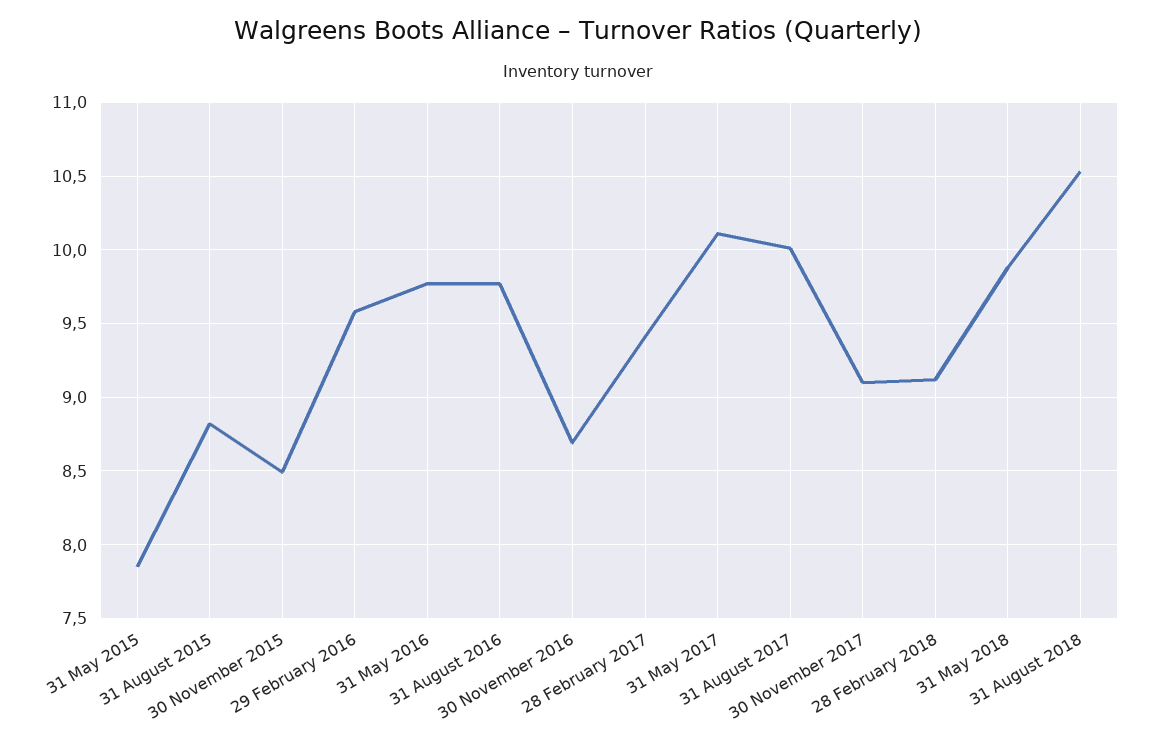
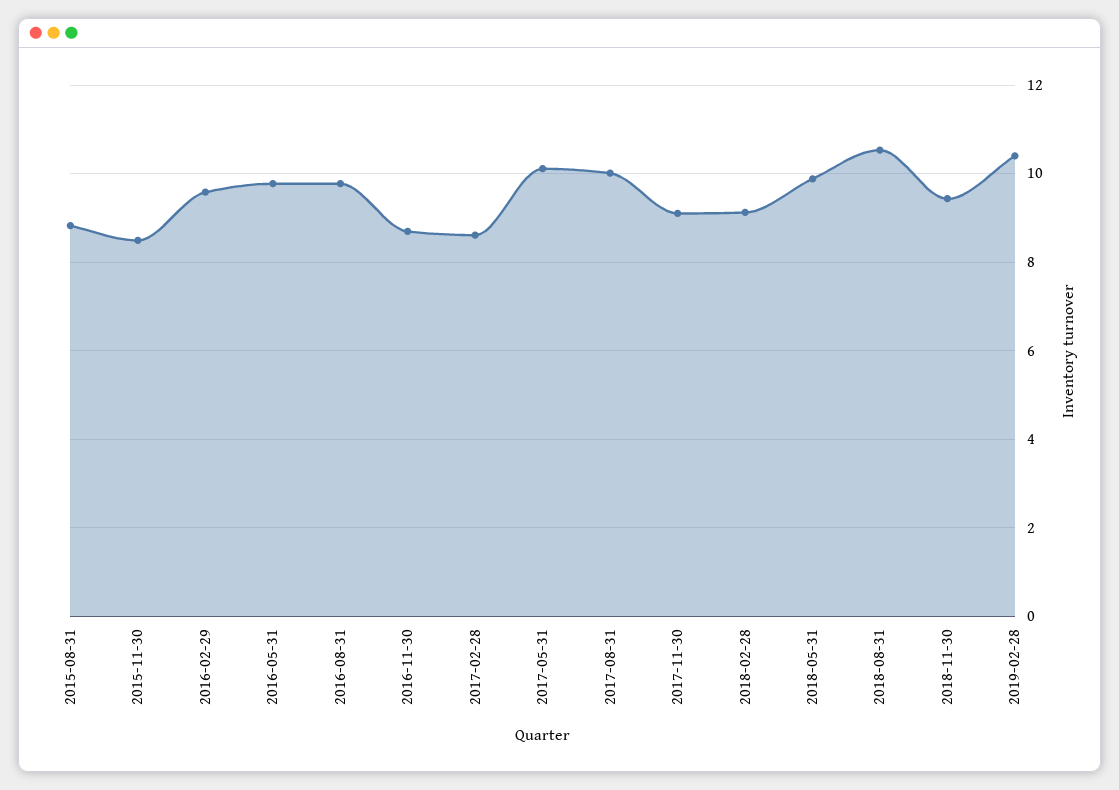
31 May 2015: 7.85 -> none
28 February 2017: 9.4 -> 8.6
2018-11-30: none -> 9.4
2019-02-28: none -> 10.4

